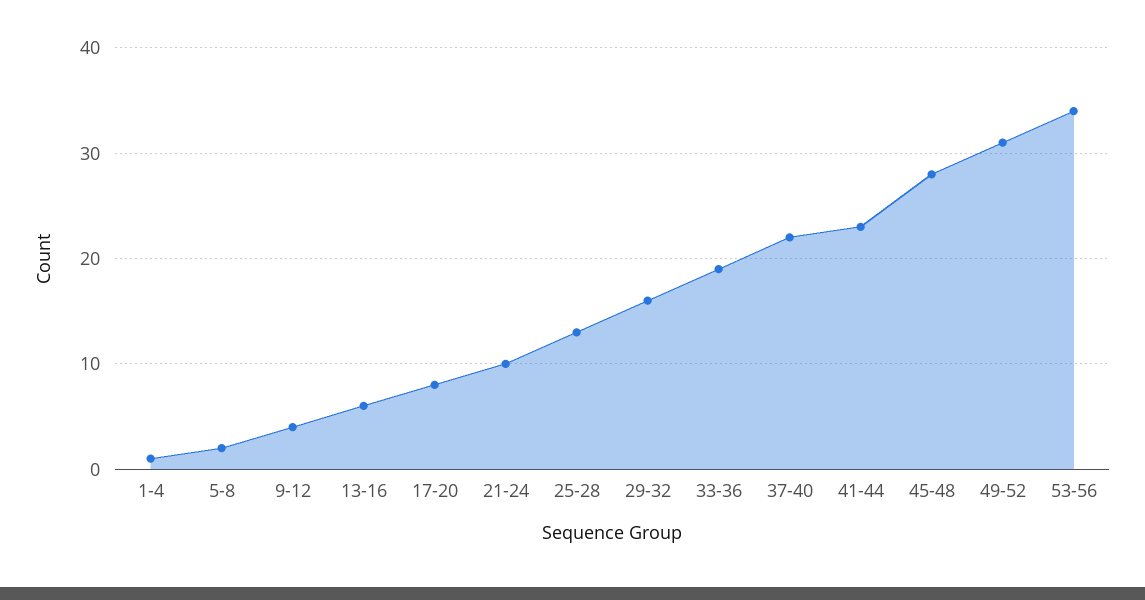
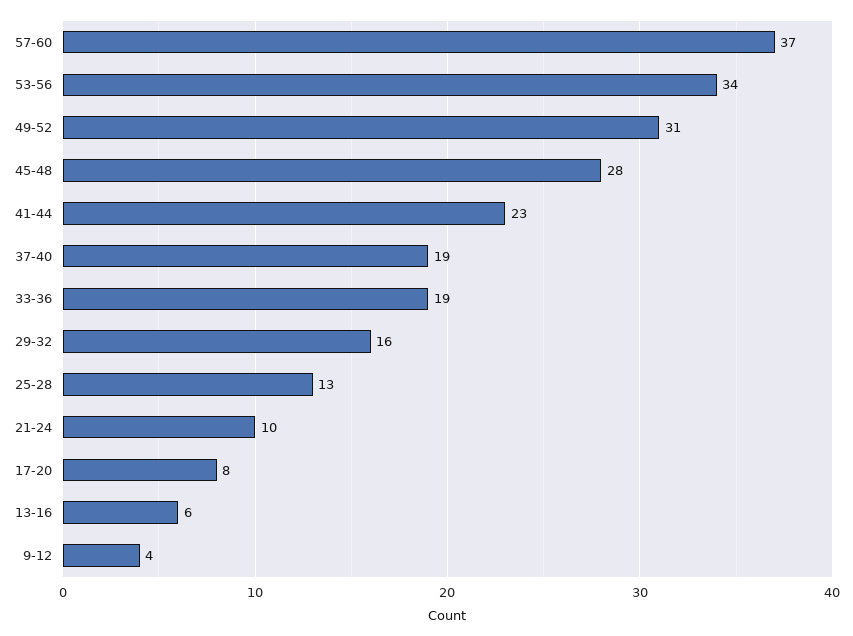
1-4: 1 -> none
5-8: 2 -> none
37-40: 22 -> 19
57-60: none -> 37

